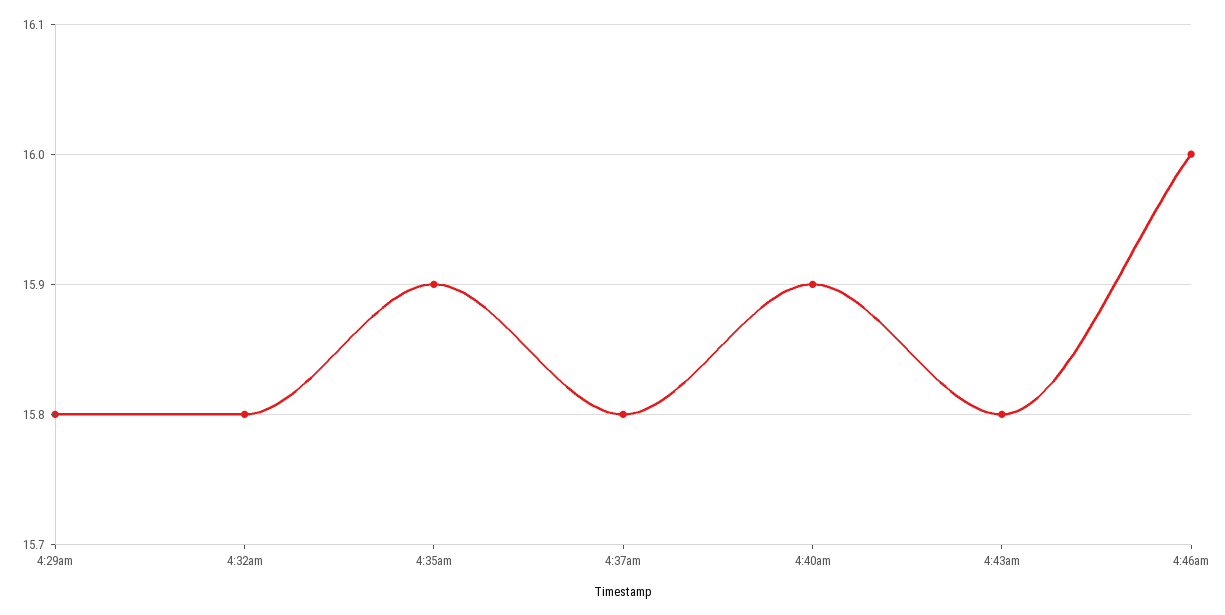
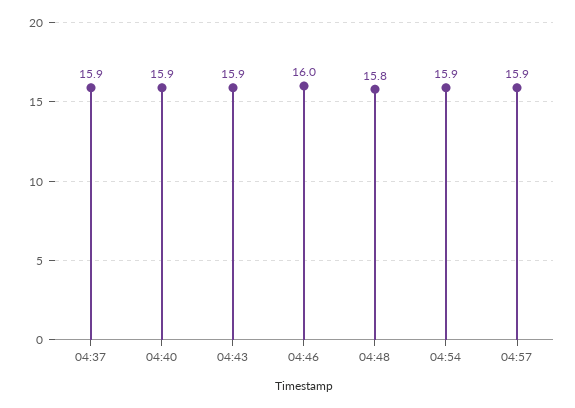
4:29am: 15.8 -> none
4:32am: 15.8 -> none
4:35am: 15.9 -> none
4:37am: 15.8 -> 15.9
4:43am: 15.8 -> 15.9
04:48: none -> 15.8
04:54: none -> 15.9
04:57: none -> 15.9

